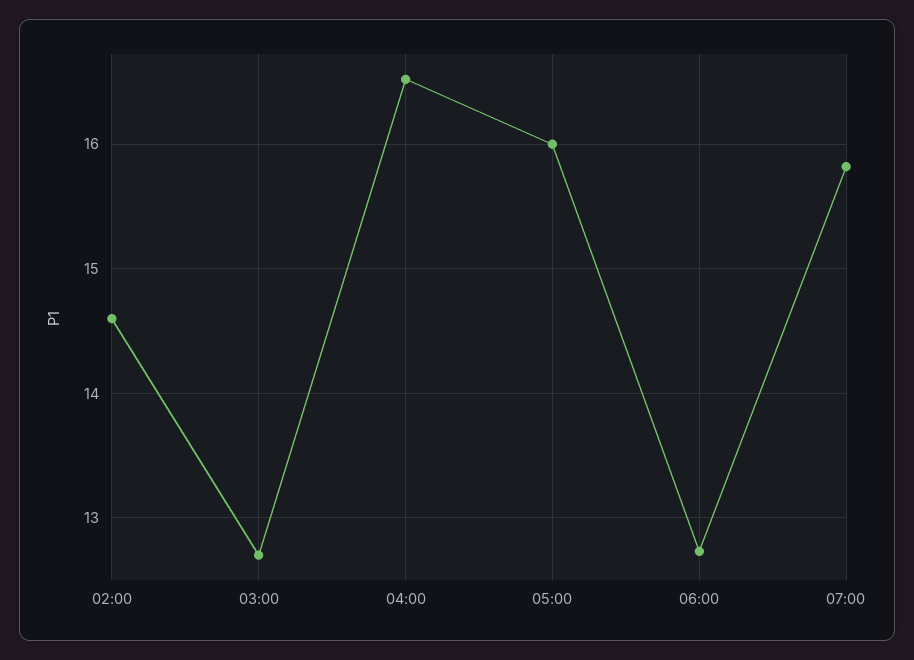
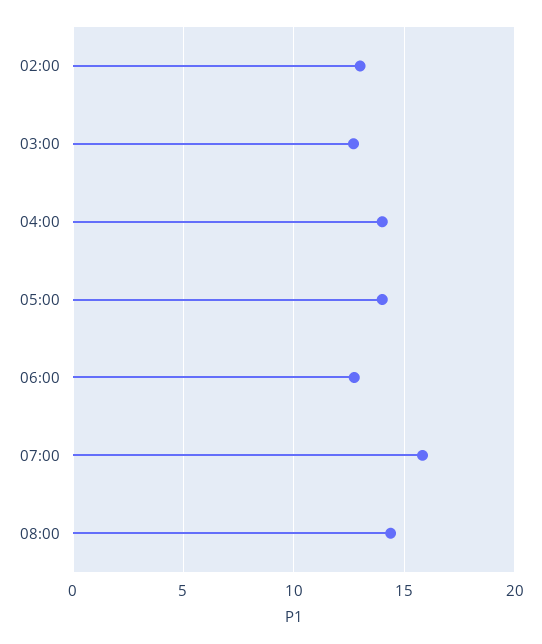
02:00: 14.6 -> 13
04:00: 16.5 -> 14
05:00: 16 -> 14
08:00: none -> 14.5

